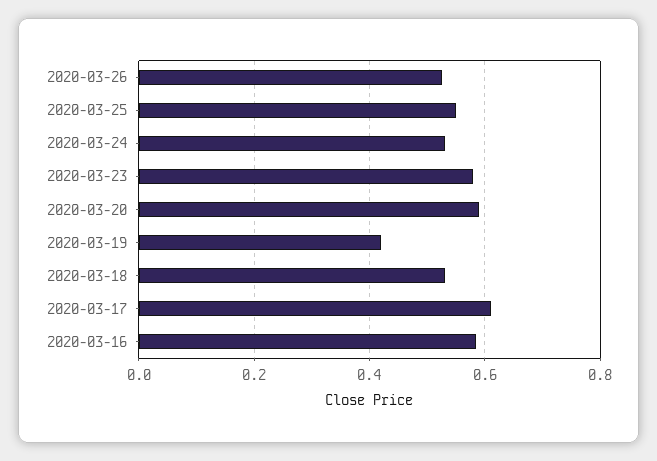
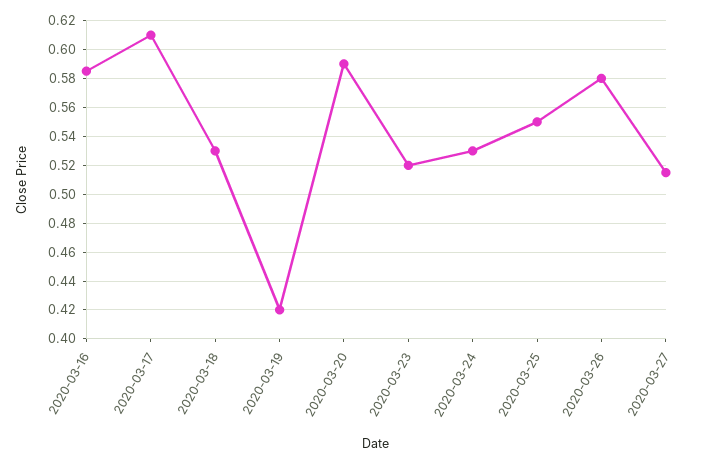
2020-03-26: 0.52 -> 0.58
2020-03-23: 0.58 -> 0.52
2020-03-27: none -> 0.515

